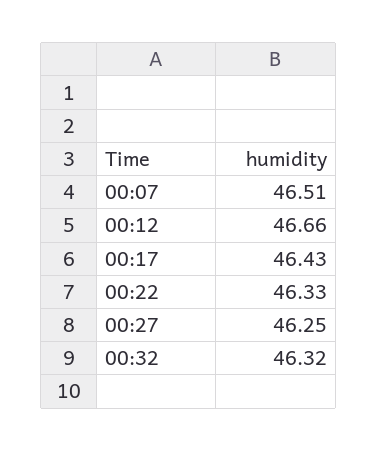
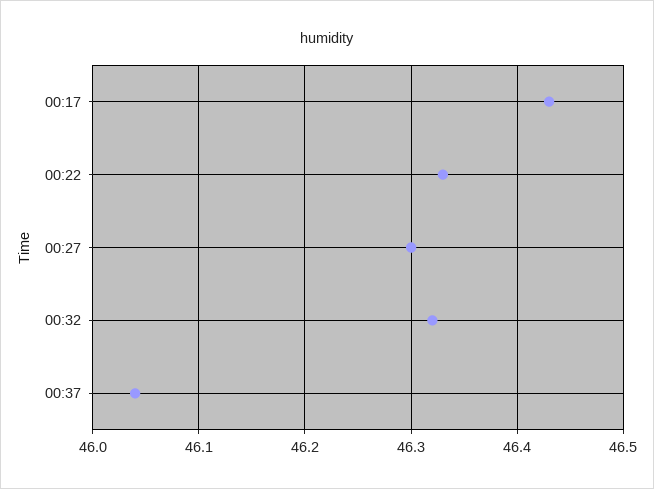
00:07: 46.51 -> none
00:12: 46.66 -> none
00:27: 46.25 -> 46.3
00:37: none -> 46.04

